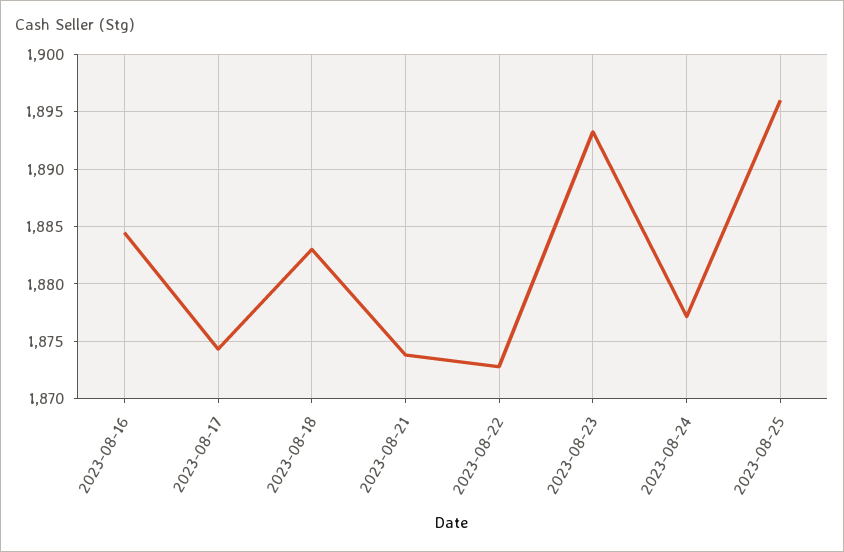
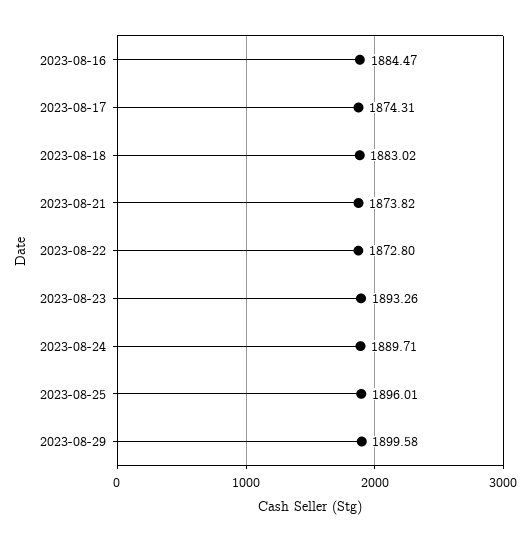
2023-08-24: 1877 -> 1889.71
2023-08-29: none -> 1899.58

